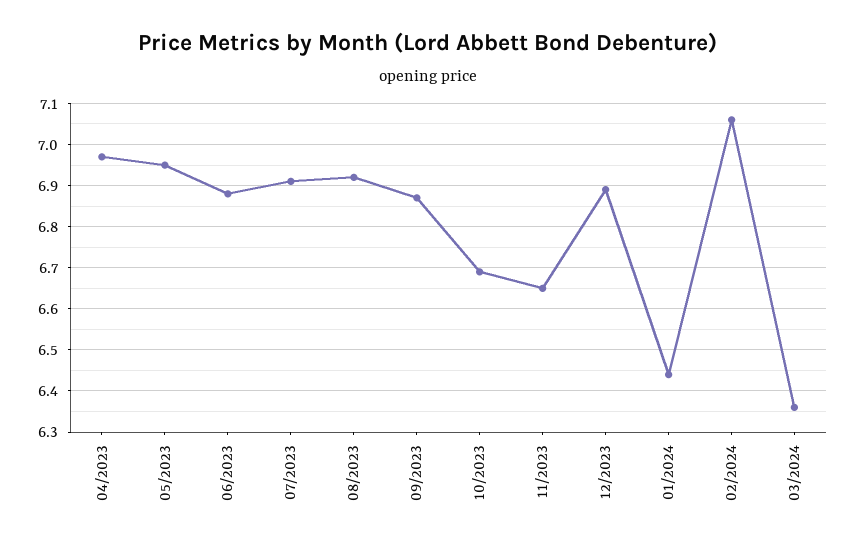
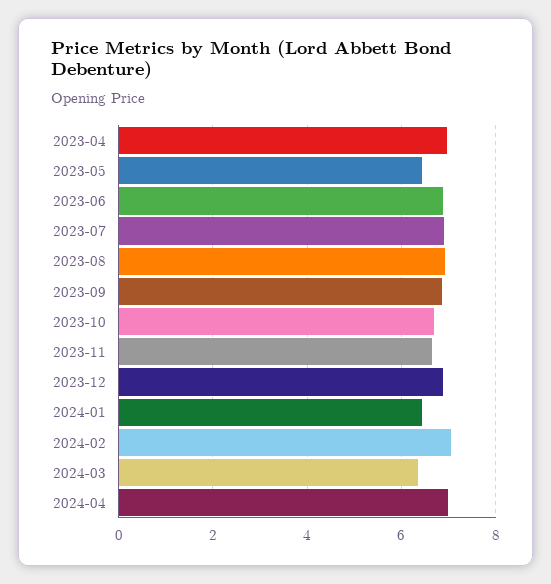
05/2023: 6.95 -> 6.4
2024-04: none -> 7

